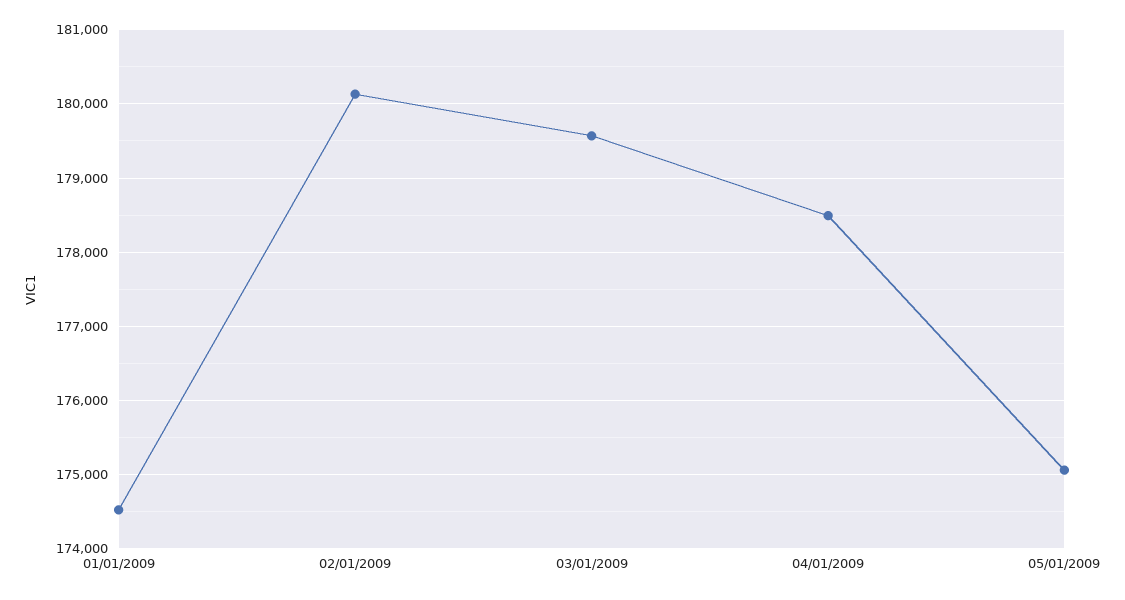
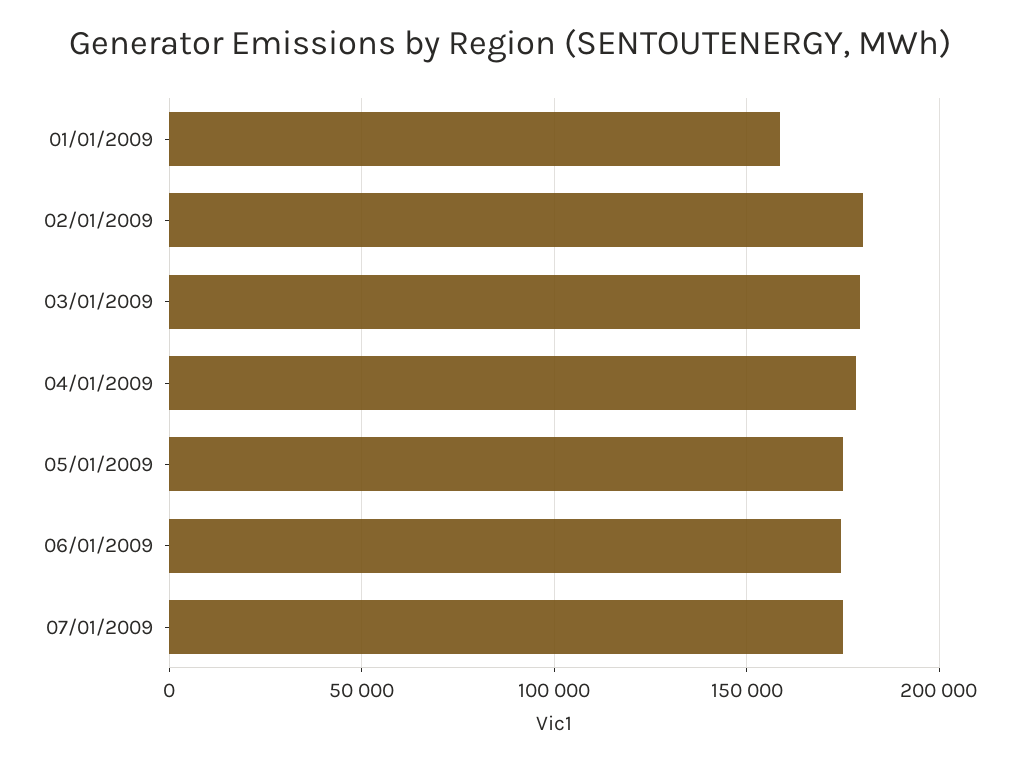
01/01/2009: 174500 -> 160000
06/01/2009: none -> 175000
07/01/2009: none -> 175000

